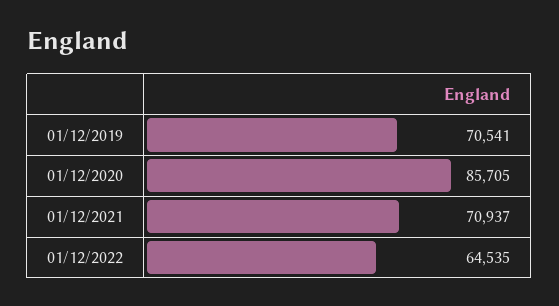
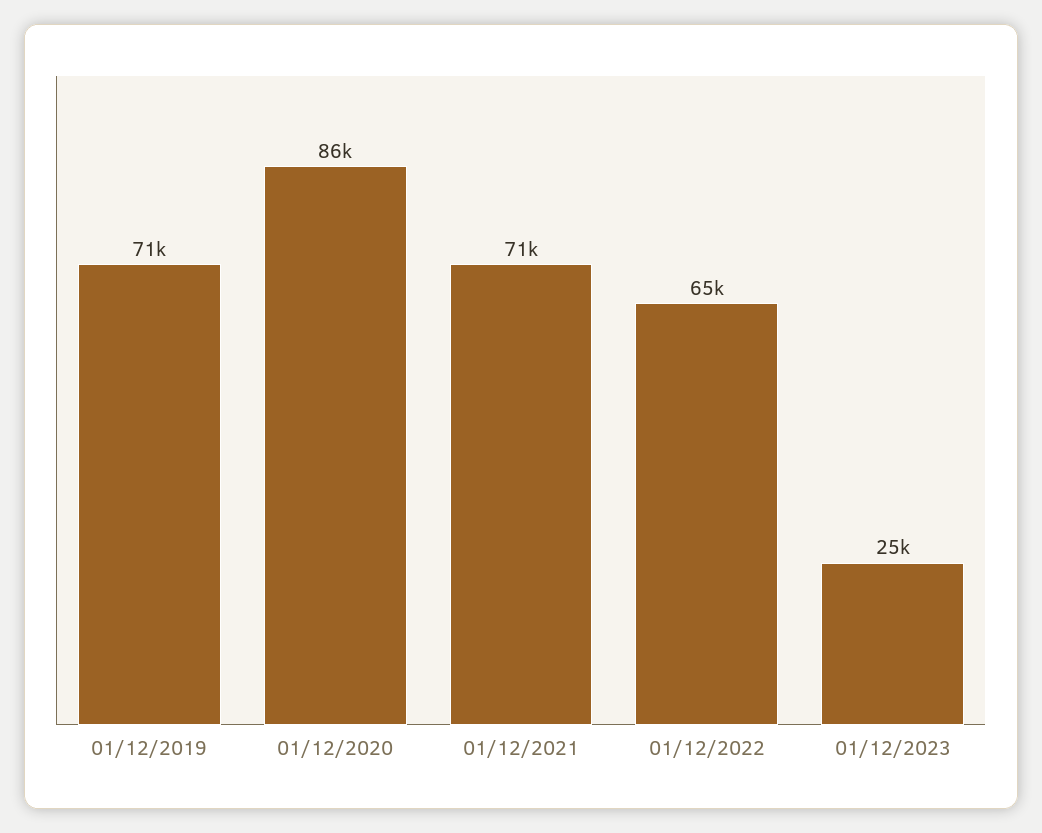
01/12/2023: none -> 25000

